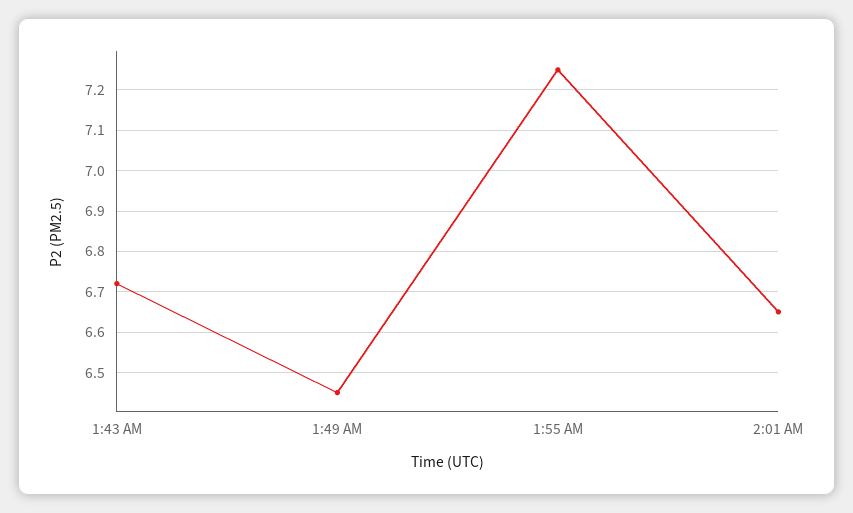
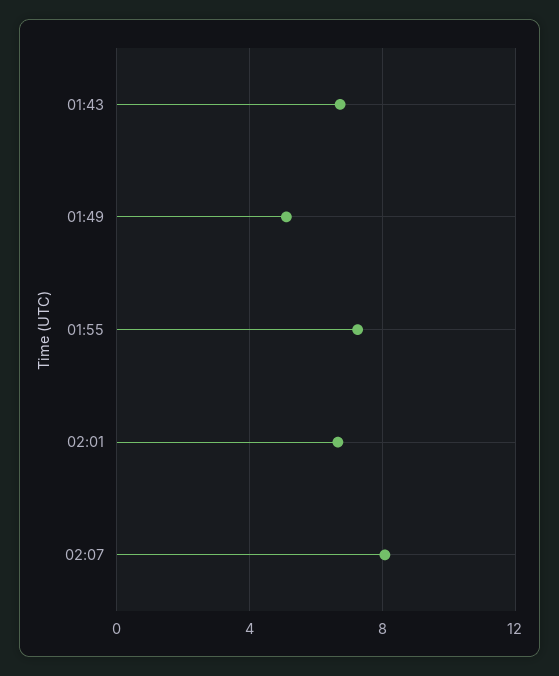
1:49 AM: 6.45 -> 5
02:07: none -> 8

